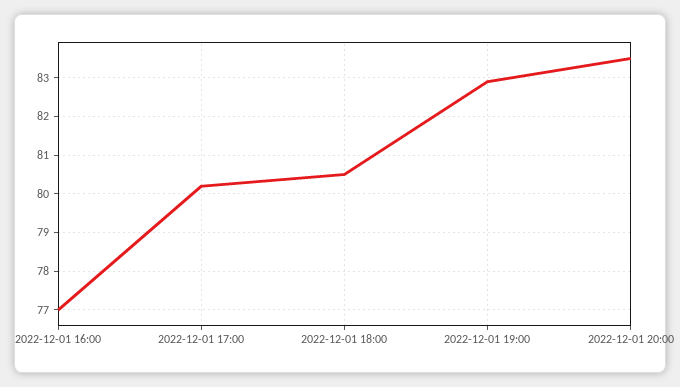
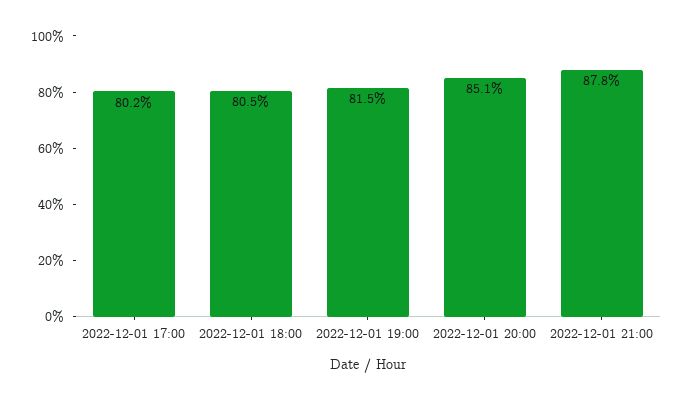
2022-12-01 16:00: 77 -> none
2022-12-01 19:00: 83 -> 81.5
2022-12-01 20:00: 83.5 -> 85.1
2022-12-01 21:00: none -> 87.8

